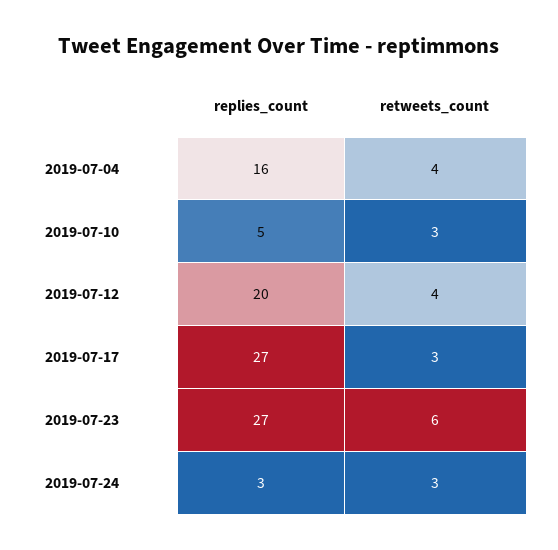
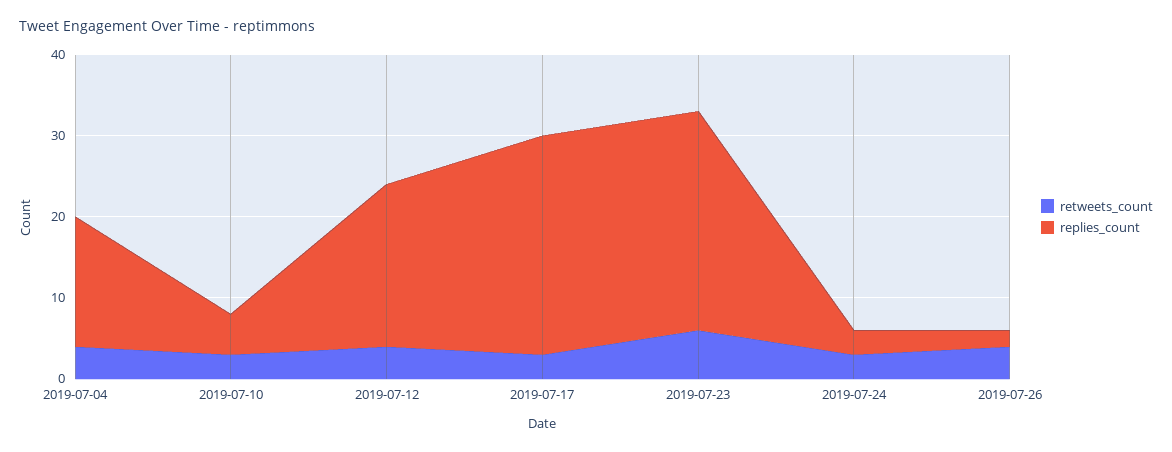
retweets_count, 2019-07-26: none -> 4
replies_count, 2019-07-26: none -> 2

